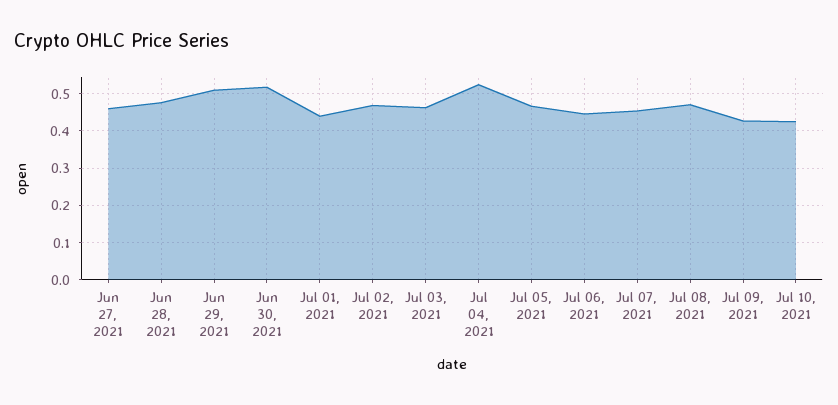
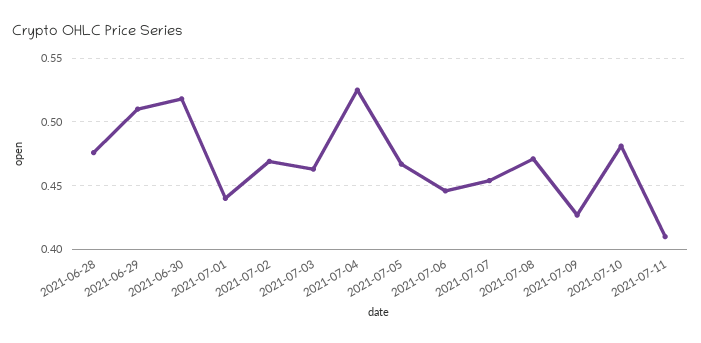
Jun 27, 2021: 0.46 -> none
Jul 10, 2021: 0.42 -> 0.48
2021-07-11: none -> 0.41

